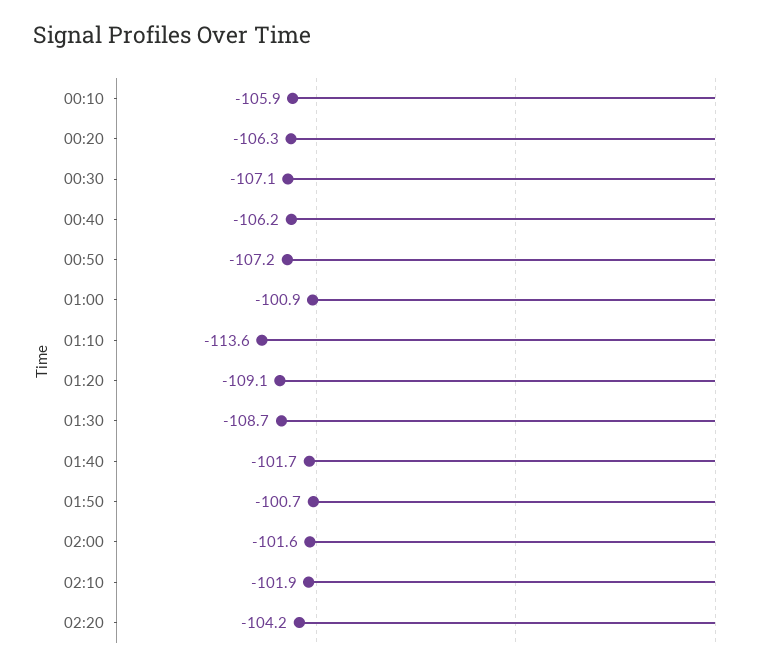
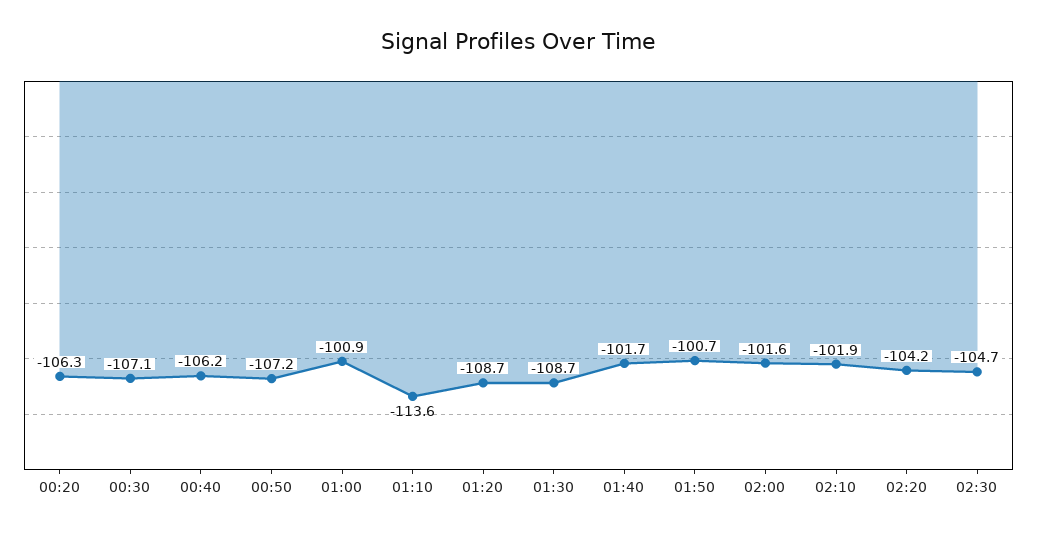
00:10: -105.9 -> none
01:20: -109.1 -> -108.7
02:30: none -> -104.7

